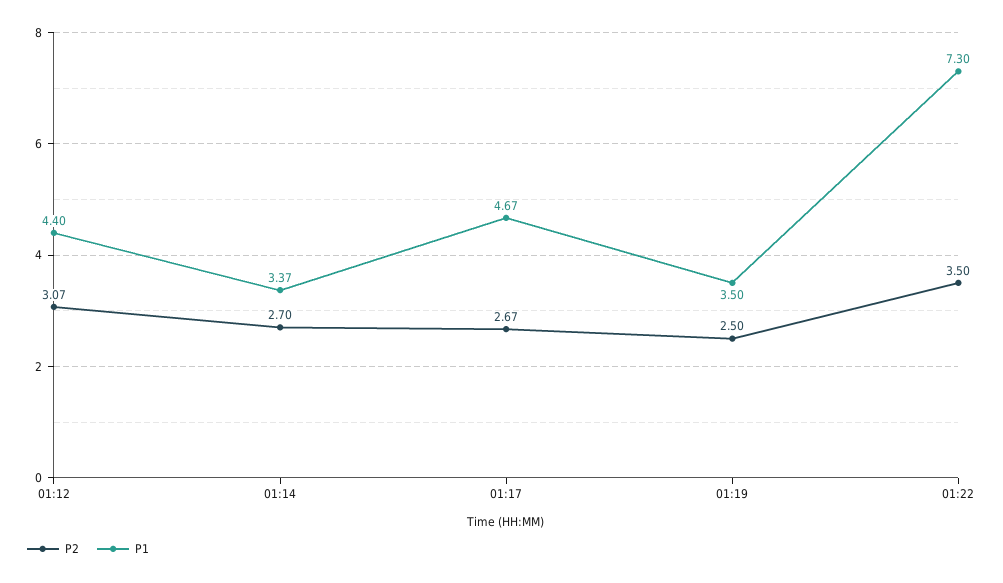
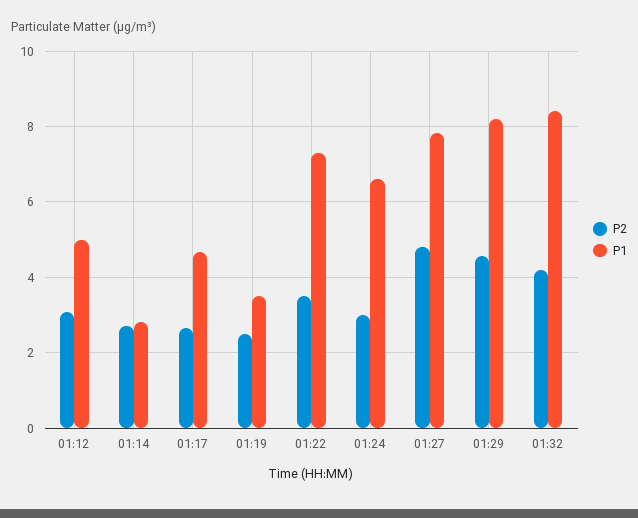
P1, 01:12: 4.4 -> 5
P1, 01:14: 3.37 -> 2.8
P2, 01:24: none -> 3
P1, 01:24: none -> 6.6
P2, 01:27: none -> 4.8
P1, 01:27: none -> 7.8
P2, 01:29: none -> 4.6
P1, 01:29: none -> 8.2
P2, 01:32: none -> 4.2
P1, 01:32: none -> 8.4

